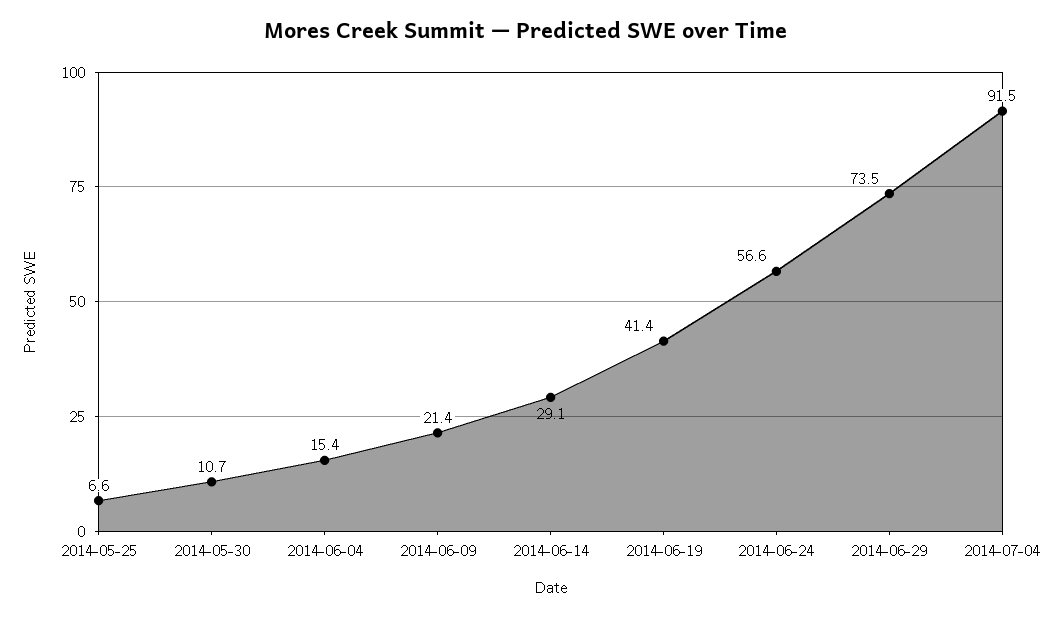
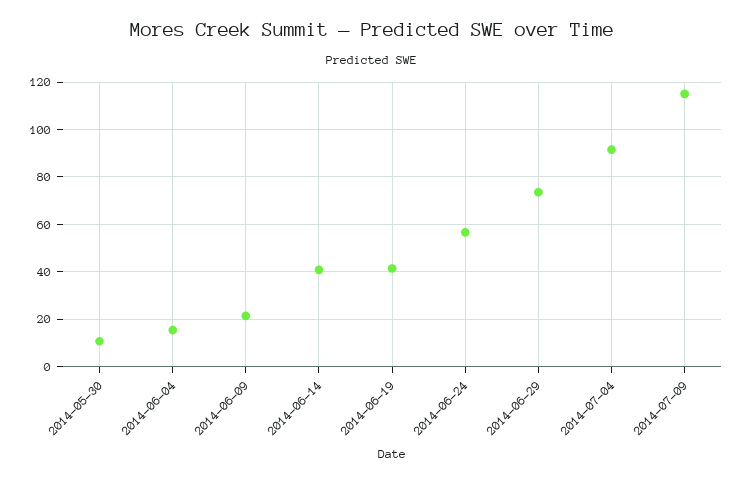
2014-05-25: 6.6 -> none
2014-06-14: 29.1 -> 40
2014-07-09: none -> 115

